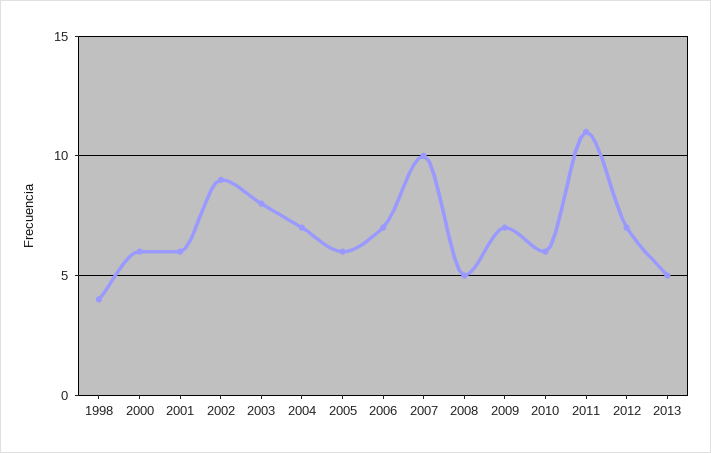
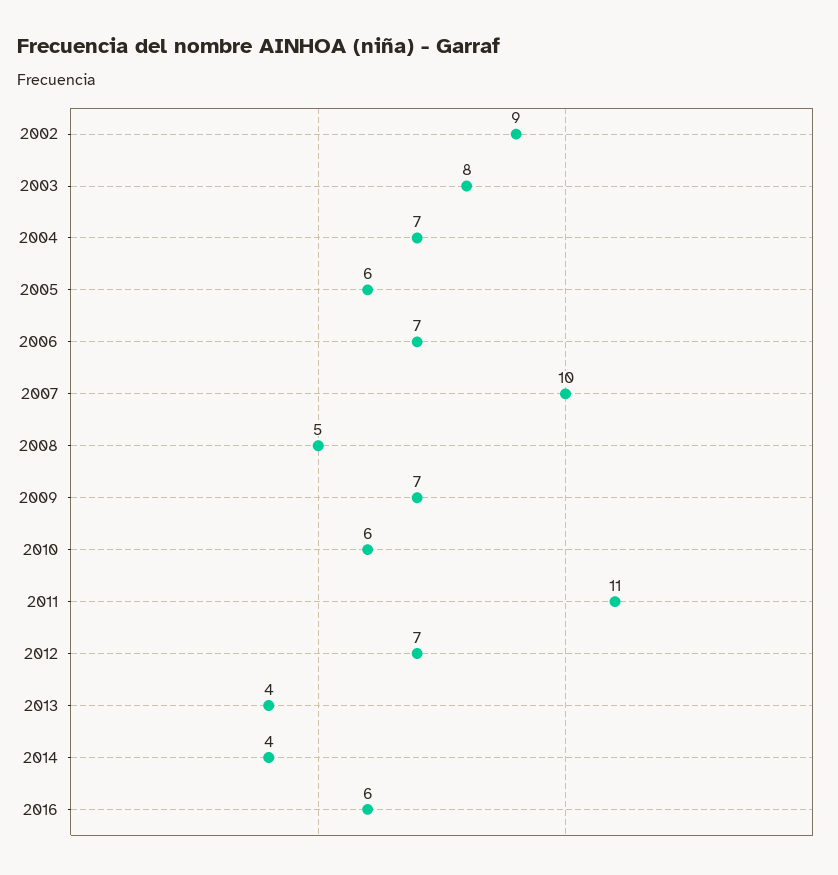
1998: 4 -> none
2000: 6 -> none
2001: 6 -> none
2013: 5 -> 4
2014: none -> 4
2016: none -> 6

